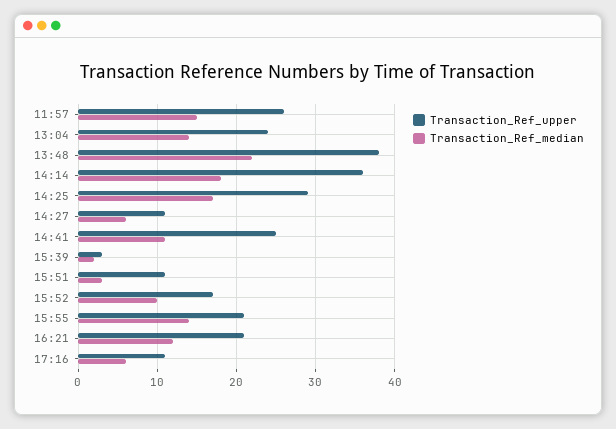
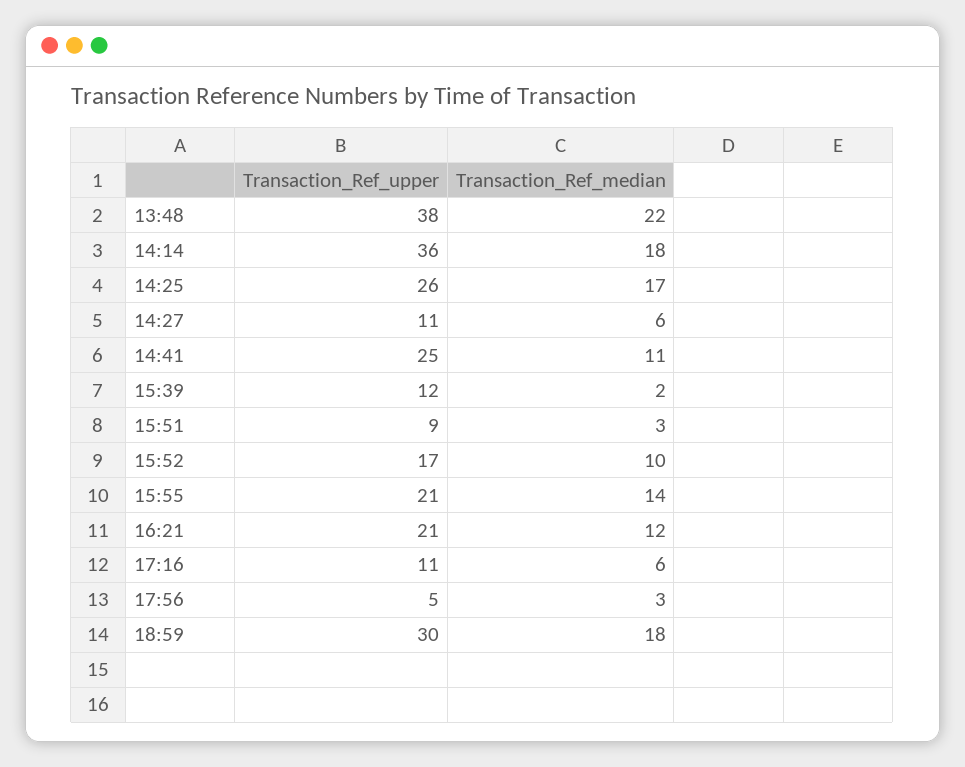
Transaction_Ref_upper, 11:57: 26 -> none
Transaction_Ref_median, 11:57: 15 -> none
Transaction_Ref_upper, 13:04: 24 -> none
Transaction_Ref_median, 13:04: 14 -> none
Transaction_Ref_upper, 14:25: 29 -> 26
Transaction_Ref_upper, 15:39: 3 -> 12
Transaction_Ref_upper, 15:51: 11 -> 9
Transaction_Ref_upper, 17:56: none -> 5
Transaction_Ref_median, 17:56: none -> 3
Transaction_Ref_upper, 18:59: none -> 30
Transaction_Ref_median, 18:59: none -> 18

